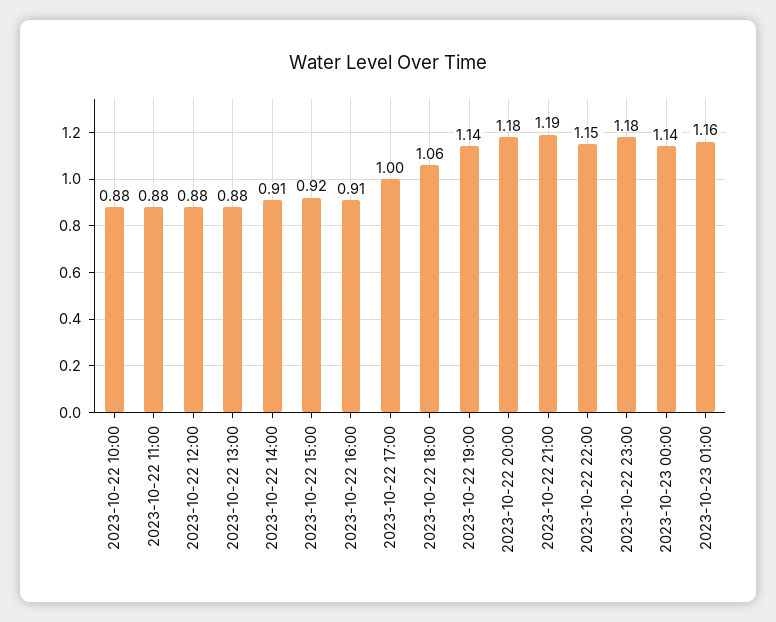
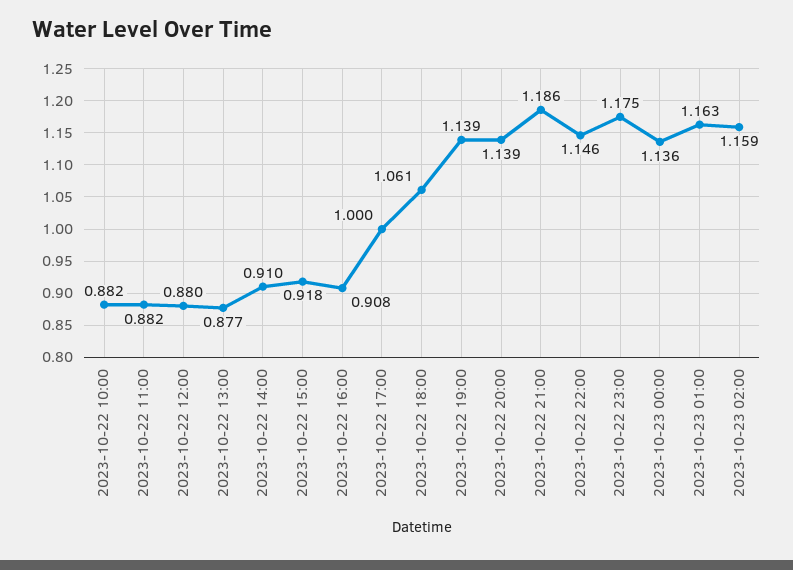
2023-10-22 20:00: 1.18 -> 1.139
2023-10-23 02:00: none -> 1.159

